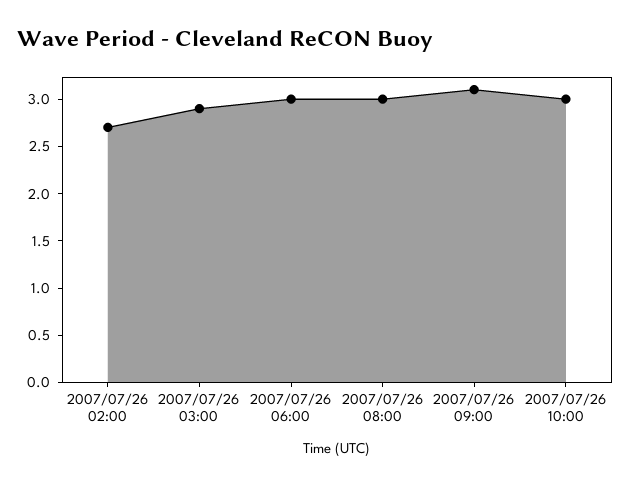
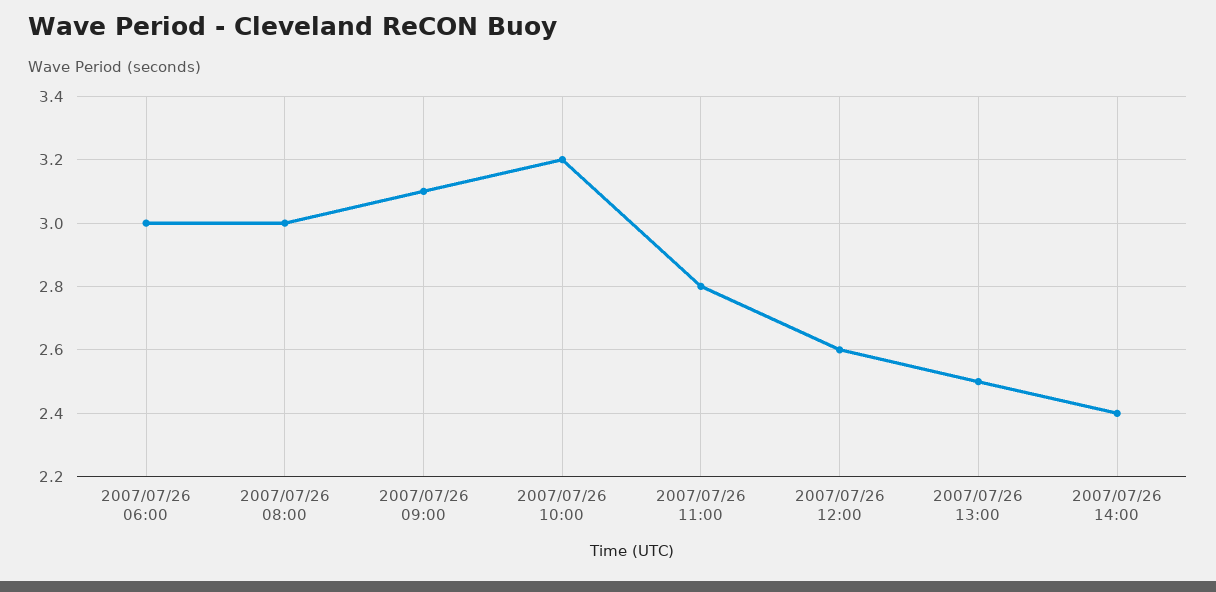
2007/07/26 02:00: 2.7 -> none
2007/07/26 03:00: 2.9 -> none
2007/07/26 10:00: 3 -> 3.2
2007/07/26 11:00: none -> 2.8
2007/07/26 12:00: none -> 2.6
2007/07/26 13:00: none -> 2.5
2007/07/26 14:00: none -> 2.4

